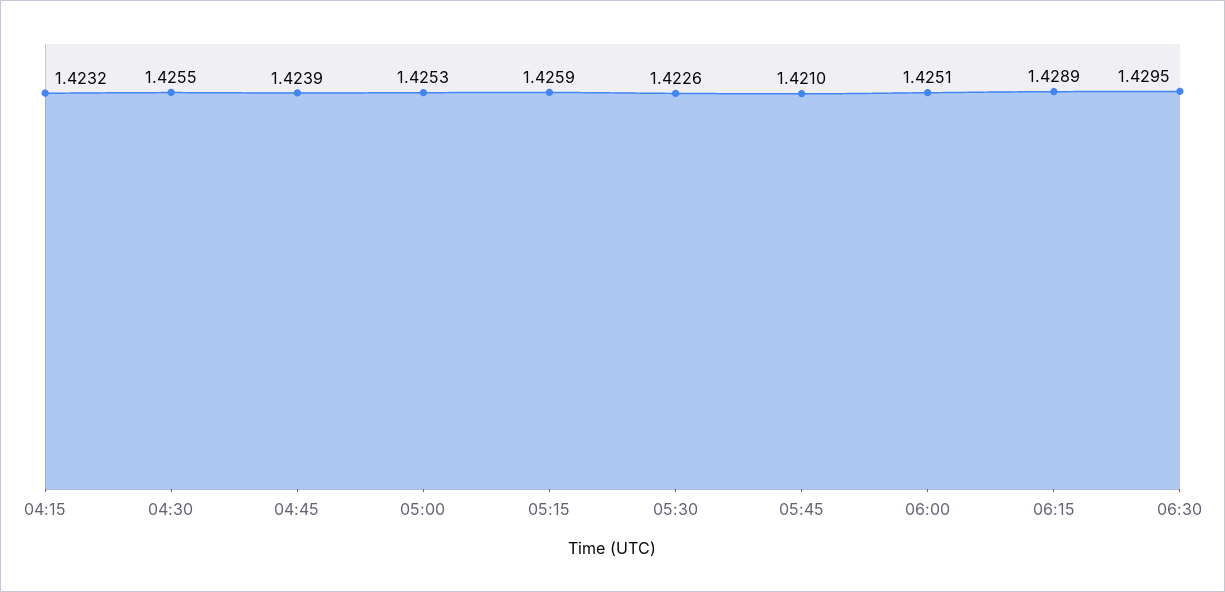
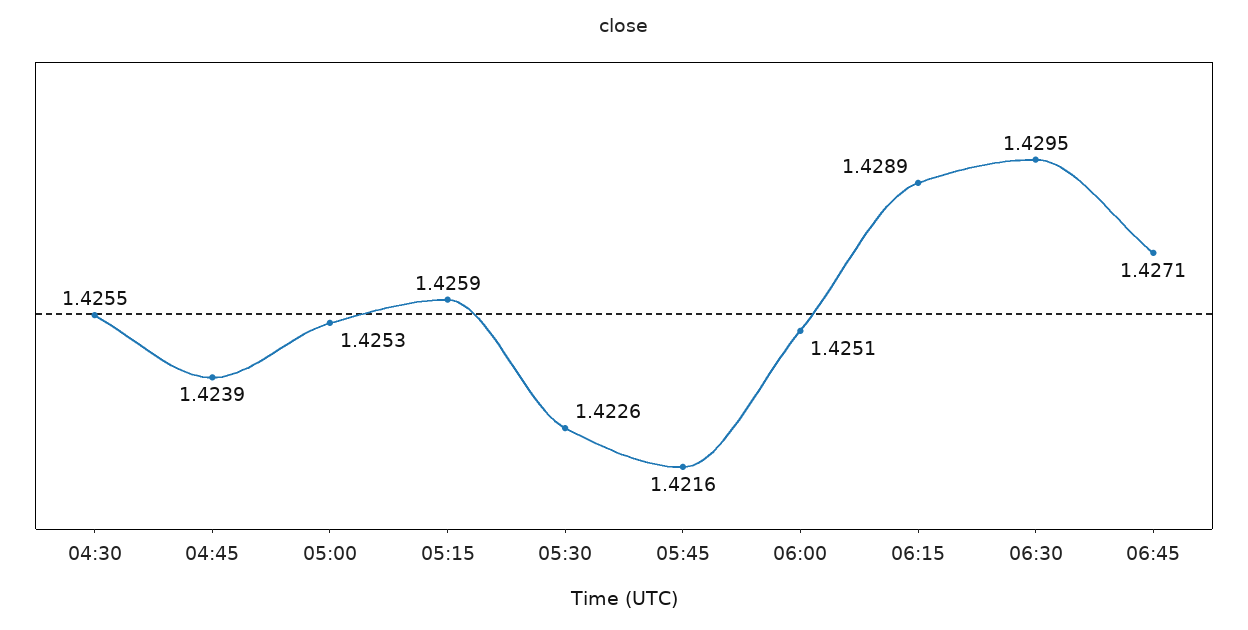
04:15: 1.4232 -> none
05:45: 1.421 -> 1.4216
06:45: none -> 1.4271

